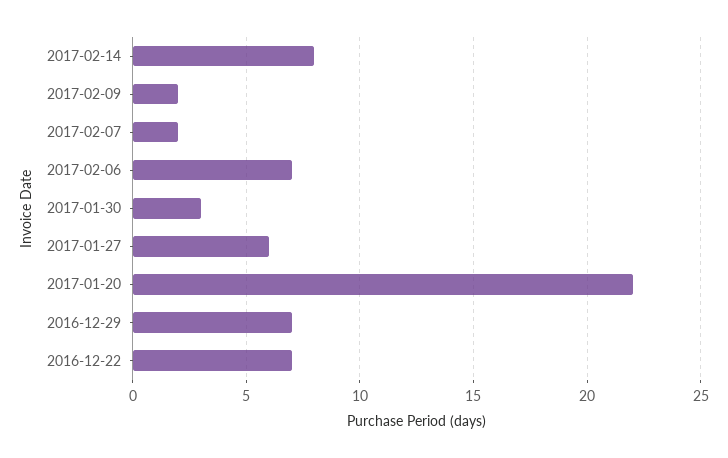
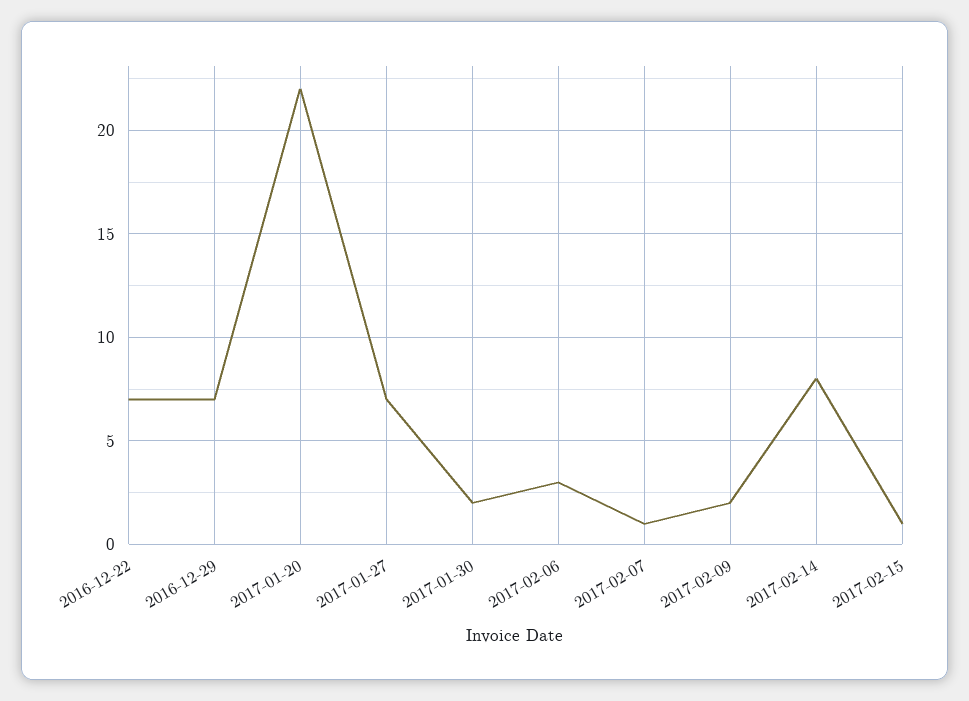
2017-02-07: 2 -> 1
2017-02-06: 7 -> 3
2017-01-30: 3 -> 2
2017-01-27: 6 -> 7
2017-02-15: none -> 1

